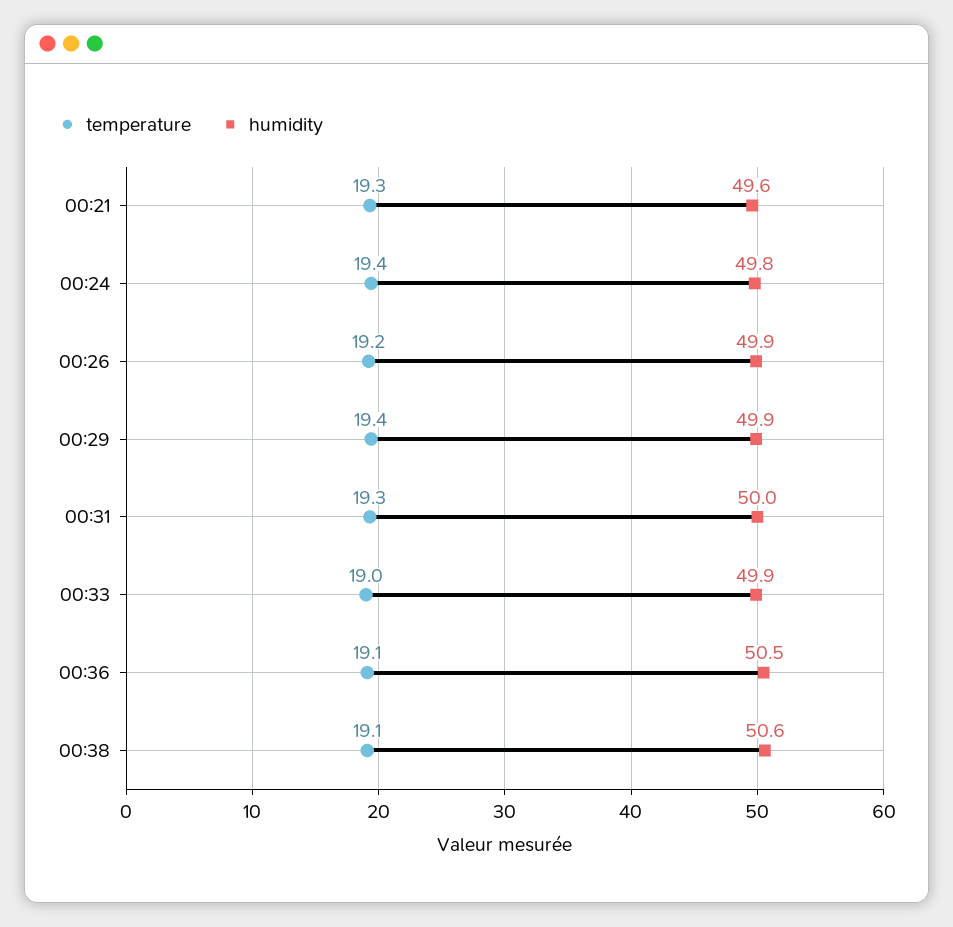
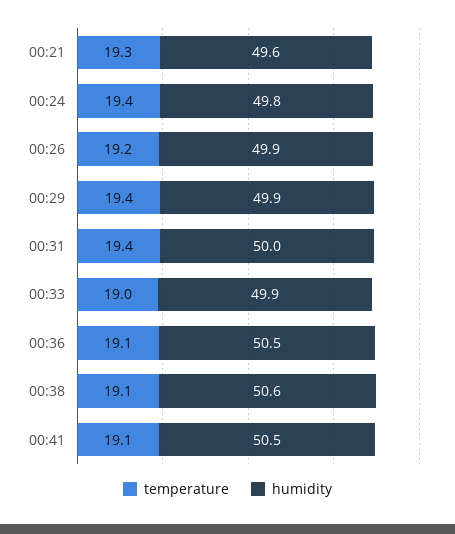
temperature, 00:31: 19.3 -> 19.4
temperature, 00:41: none -> 19.1
humidity, 00:41: none -> 50.5

